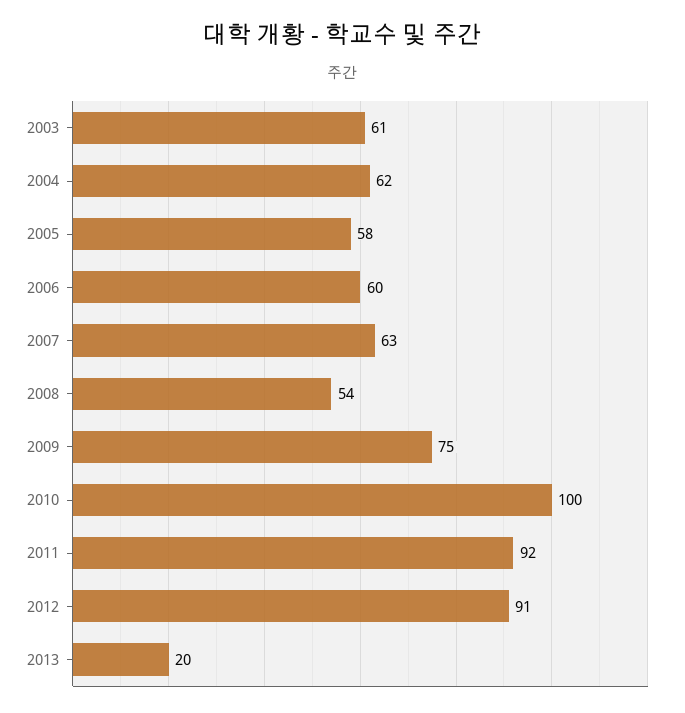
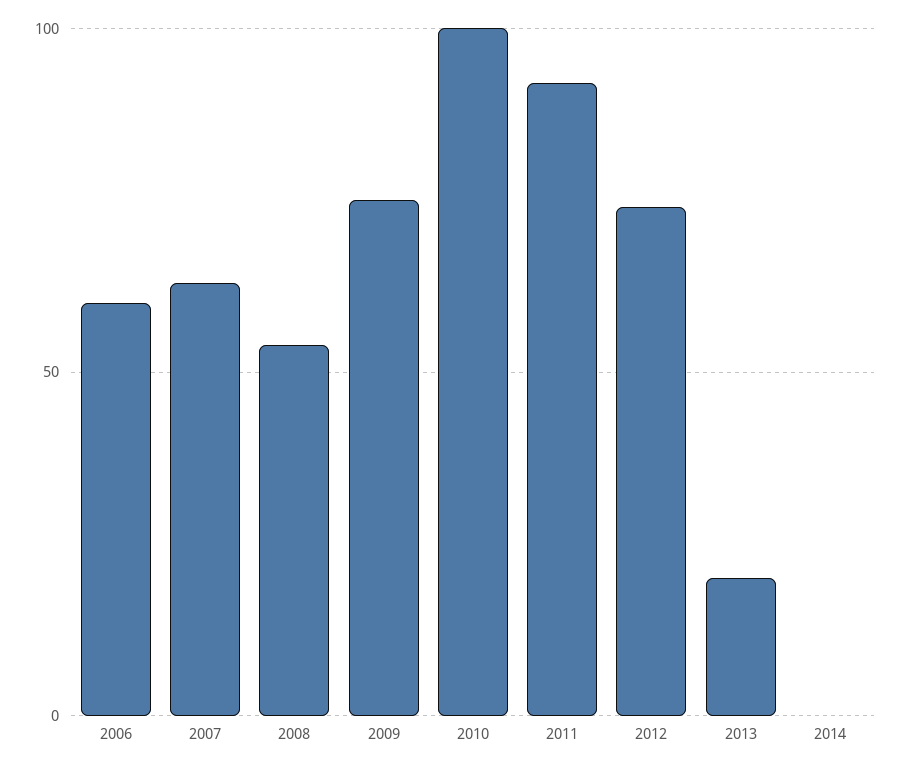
2003: 61 -> none
2004: 62 -> none
2005: 58 -> none
2012: 91 -> 75
2014: none -> 0

